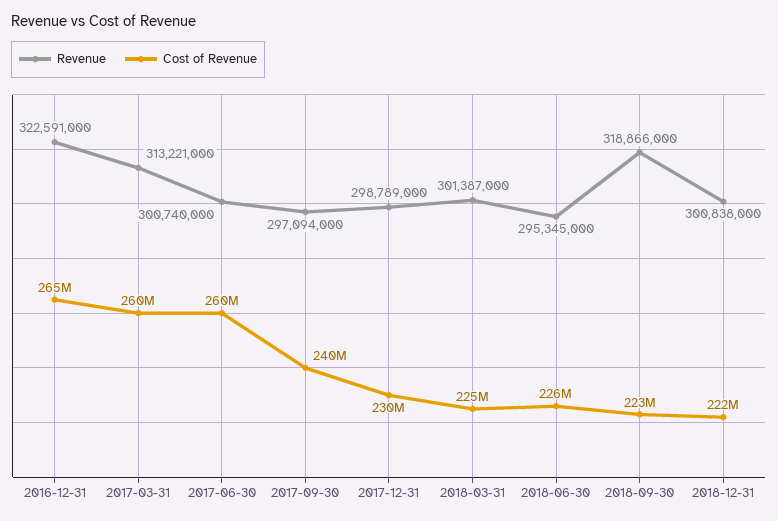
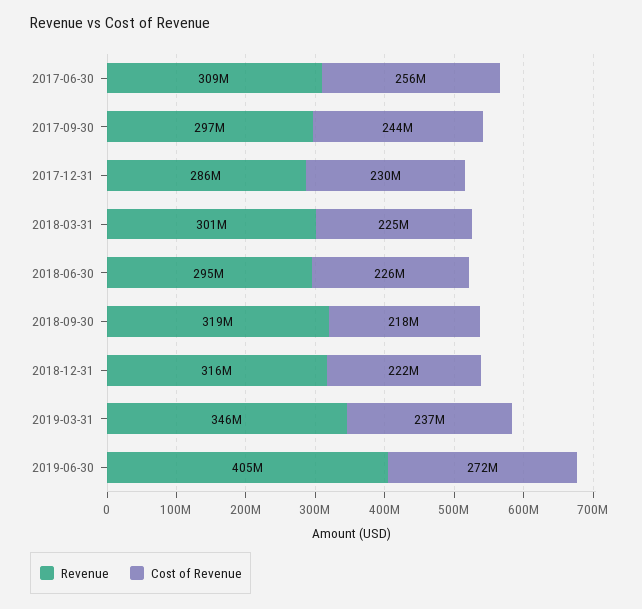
Revenue, 2016-12-31: 322591000 -> none
Cost of Revenue, 2016-12-31: 265000000 -> none
Revenue, 2017-03-31: 313221000 -> none
Cost of Revenue, 2017-03-31: 260000000 -> none
Revenue, 2017-06-30: 300740000 -> 309000000
Cost of Revenue, 2017-06-30: 260000000 -> 256000000
Cost of Revenue, 2017-09-30: 240000000 -> 244000000
Revenue, 2017-12-31: 298789000 -> 286000000
Cost of Revenue, 2018-09-30: 223000000 -> 218000000
Revenue, 2018-12-31: 300838000 -> 316000000
Revenue, 2019-03-31: none -> 346000000
Cost of Revenue, 2019-03-31: none -> 237000000
Revenue, 2019-06-30: none -> 405000000
Cost of Revenue, 2019-06-30: none -> 272000000

